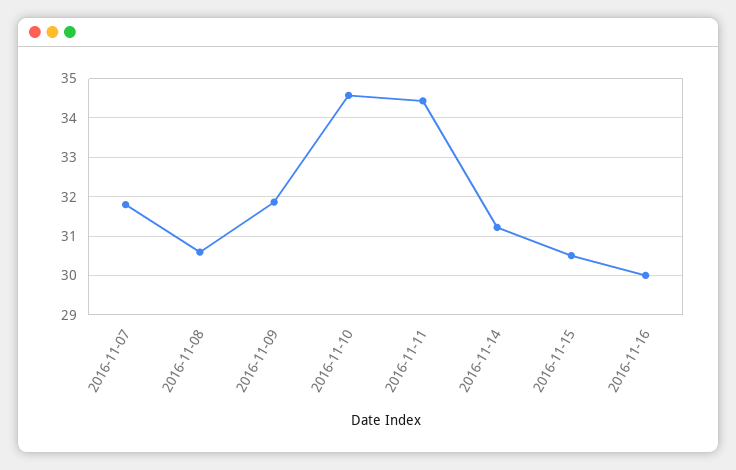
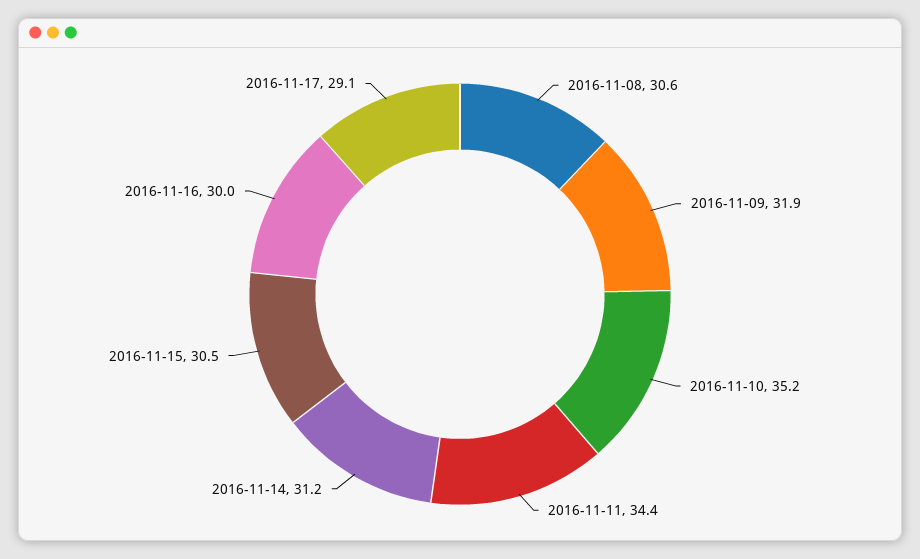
2016-11-07: 31.8 -> none
2016-11-10: 34.6 -> 35.2
2016-11-17: none -> 29.1

